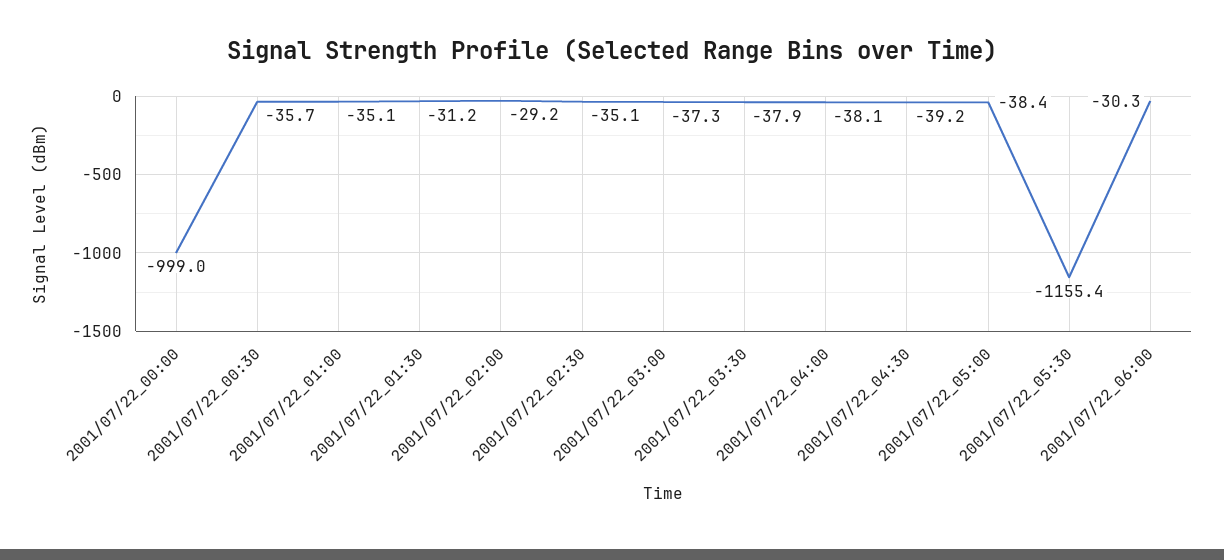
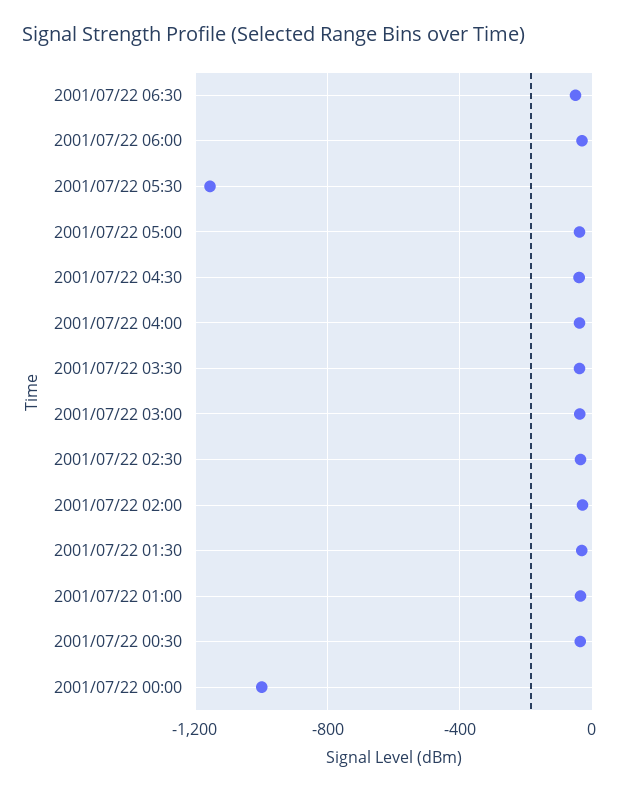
2001/07/22 06:30: none -> -50

